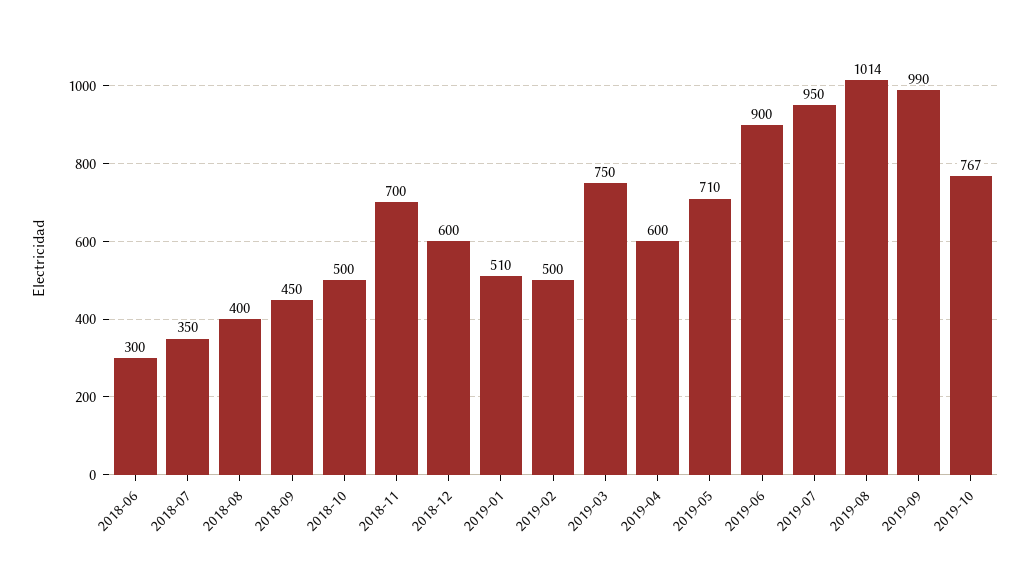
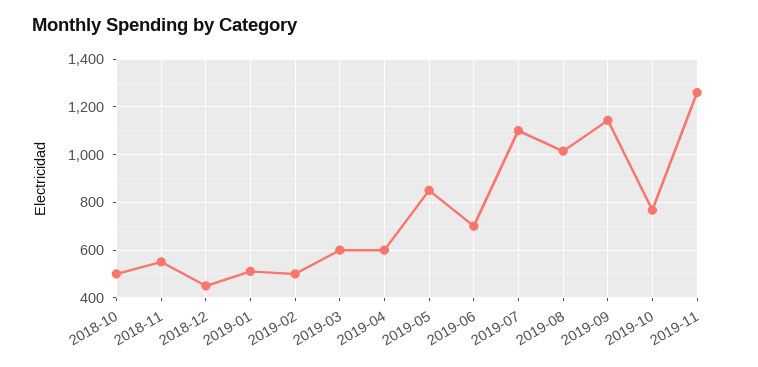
2018-06: 300 -> none
2018-07: 350 -> none
2018-08: 400 -> none
2018-09: 450 -> none
2018-11: 700 -> 550
2018-12: 600 -> 450
2019-03: 750 -> 600
2019-05: 710 -> 850
2019-06: 900 -> 700
2019-07: 950 -> 1100
2019-09: 990 -> 1150
2019-11: none -> 1250

